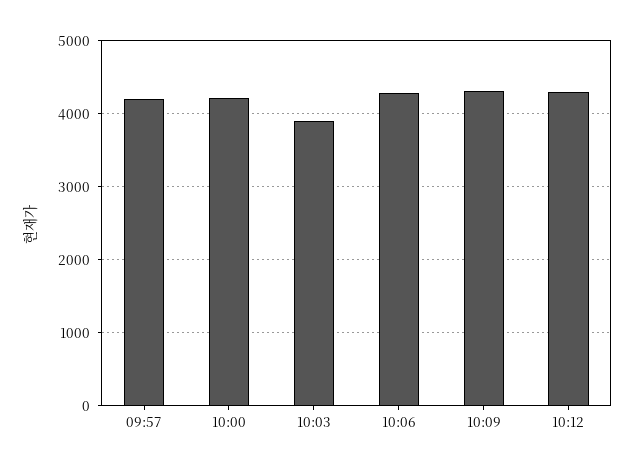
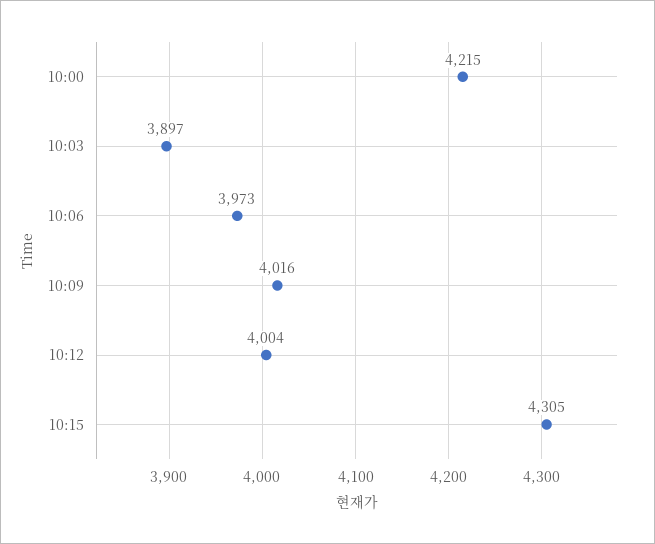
09:57: 4200 -> none
10:06: 4300 -> 3973
10:09: 4300 -> 4016
10:12: 4300 -> 4004
10:15: none -> 4305

